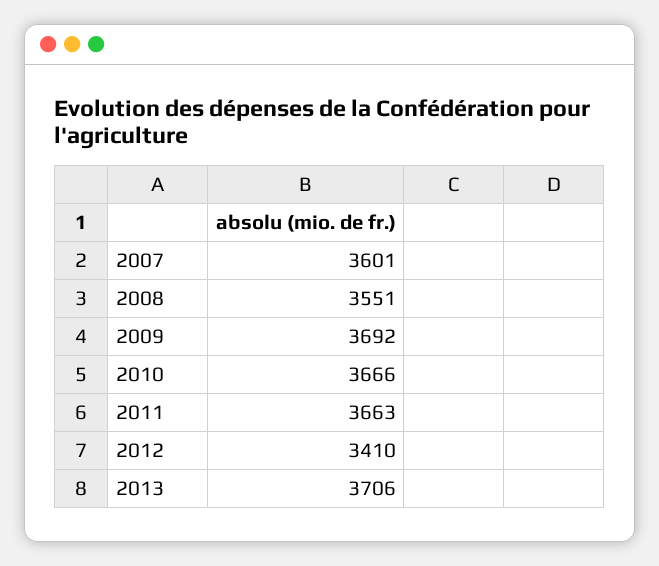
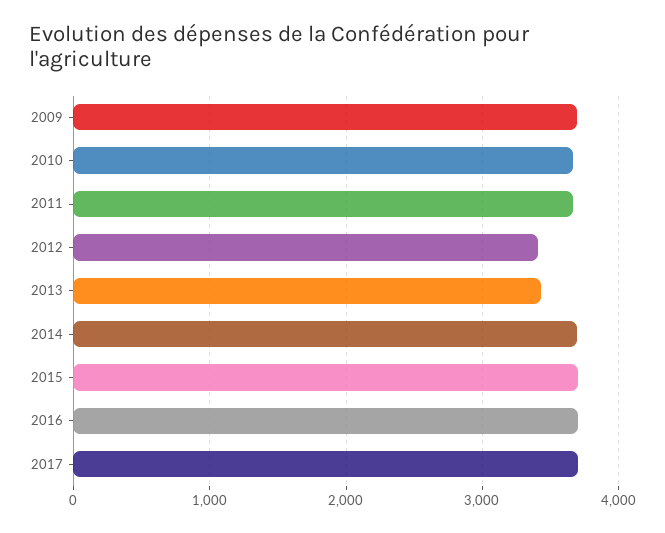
2007: 3601 -> none
2008: 3551 -> none
2013: 3706 -> 3400
2014: none -> 3700
2015: none -> 3700
2016: none -> 3700
2017: none -> 3700

